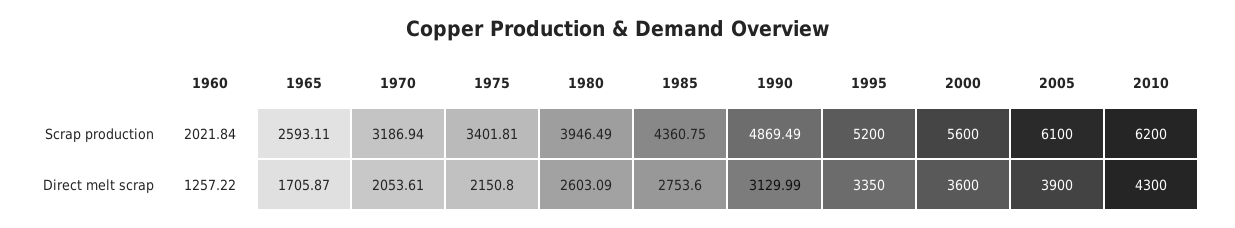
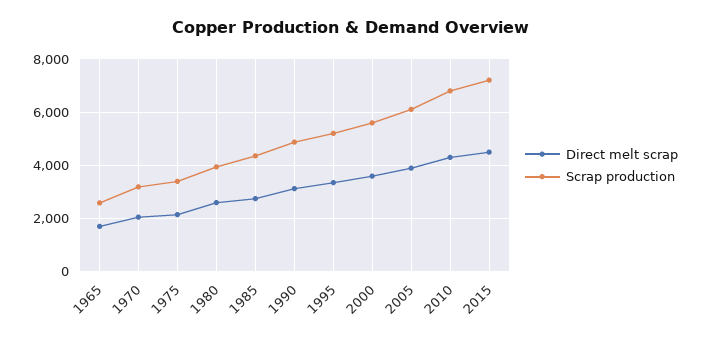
Scrap production, 1960: 2021.84 -> none
Scrap production, 2010: 6200 -> 6750
Direct melt scrap, 1960: 1257.22 -> none
Direct melt scrap, 2015: none -> 4500
Scrap production, 2015: none -> 7250

